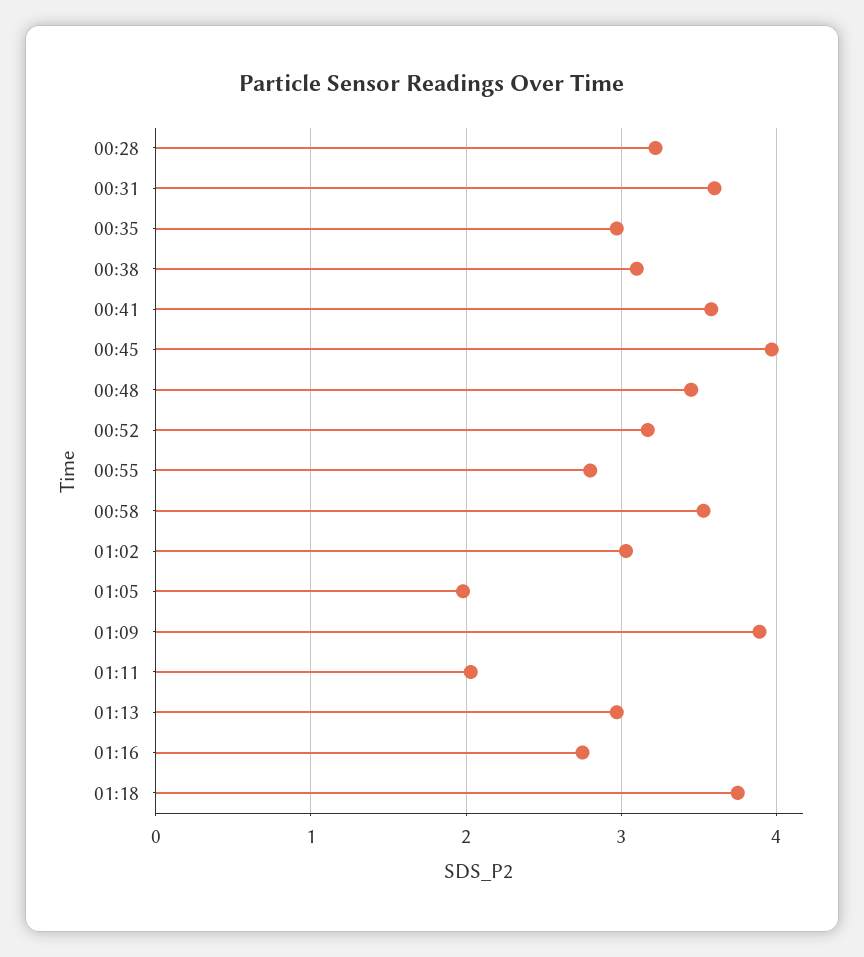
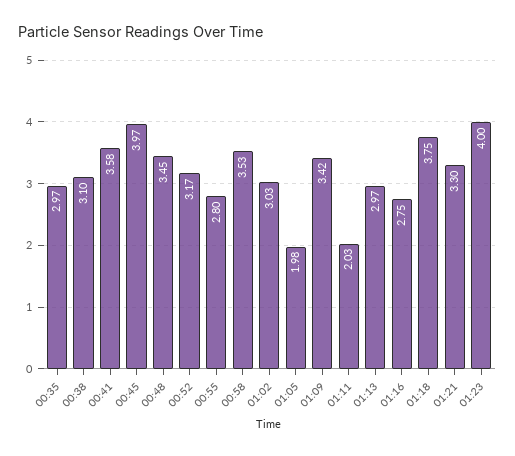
00:28: 3.2 -> none
00:31: 3.6 -> none
01:09: 3.9 -> 3.42
01:21: none -> 3.3
01:23: none -> 4

